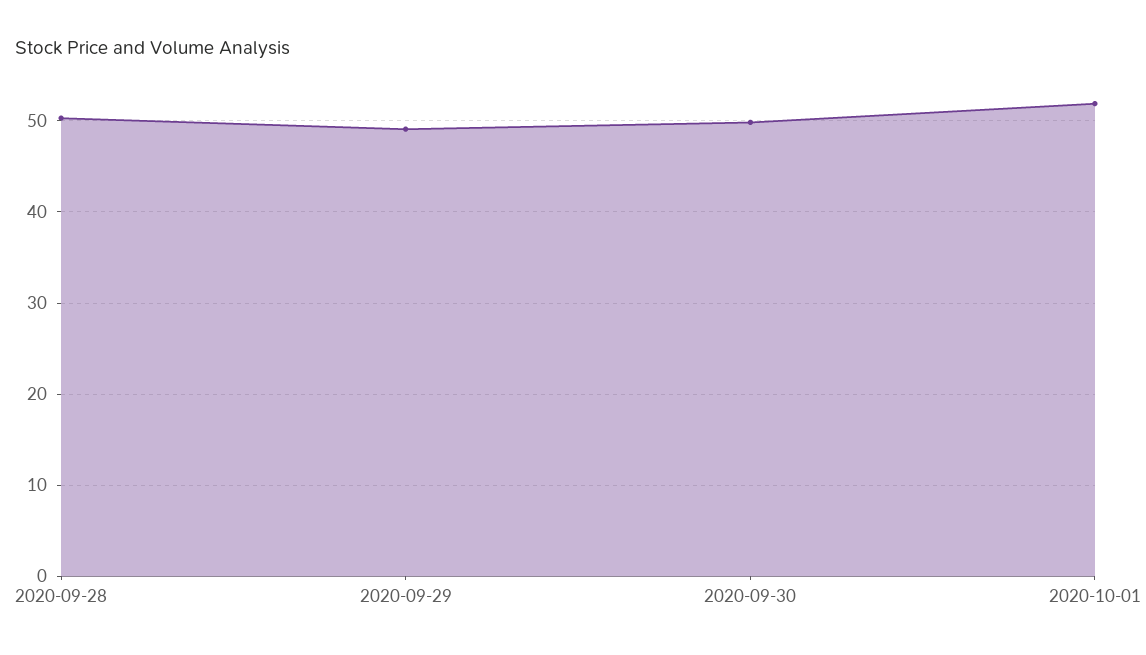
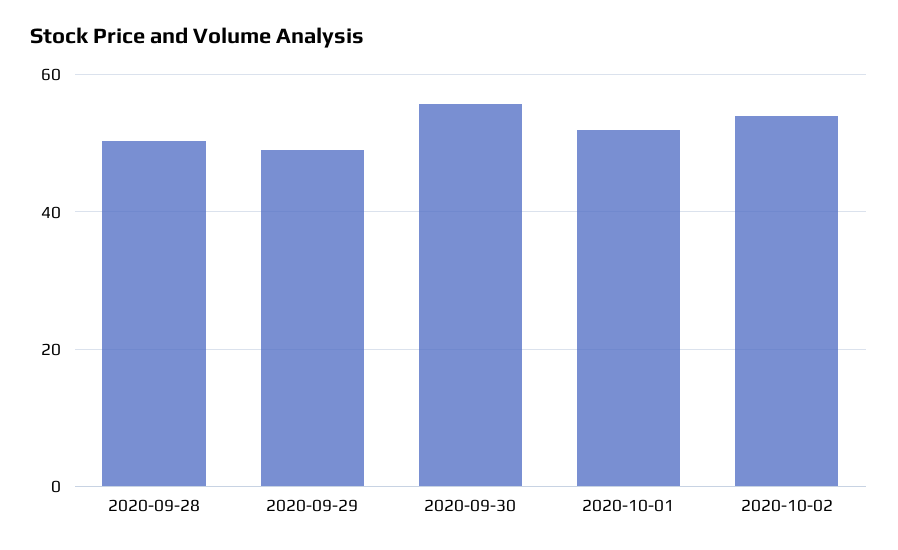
2020-09-30: 50 -> 56
2020-10-02: none -> 54

